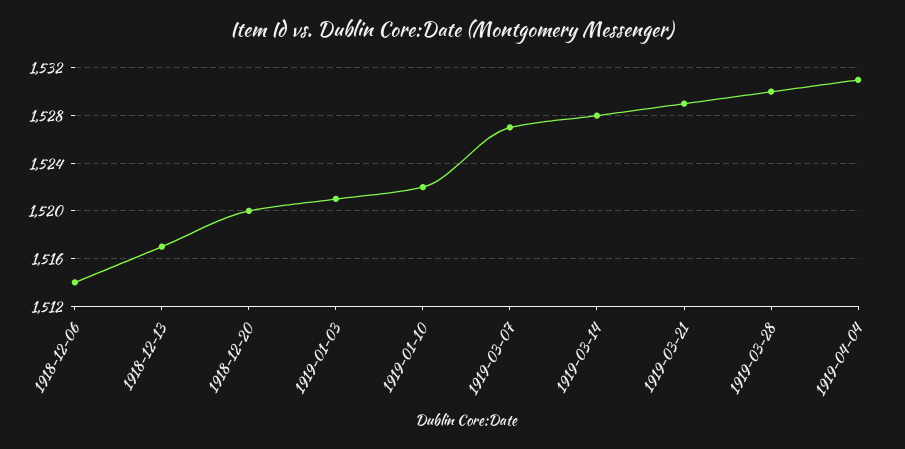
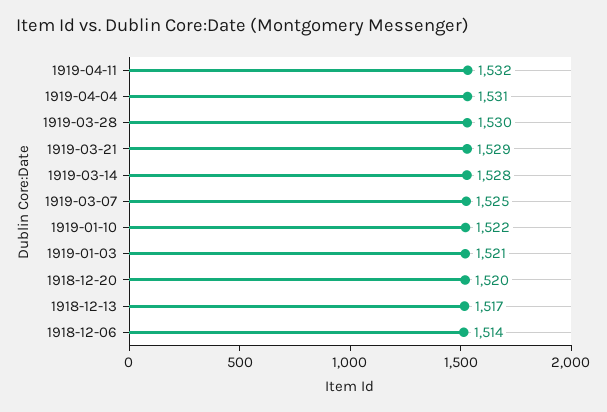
1919-03-07: 1527 -> 1525
1919-04-11: none -> 1532

